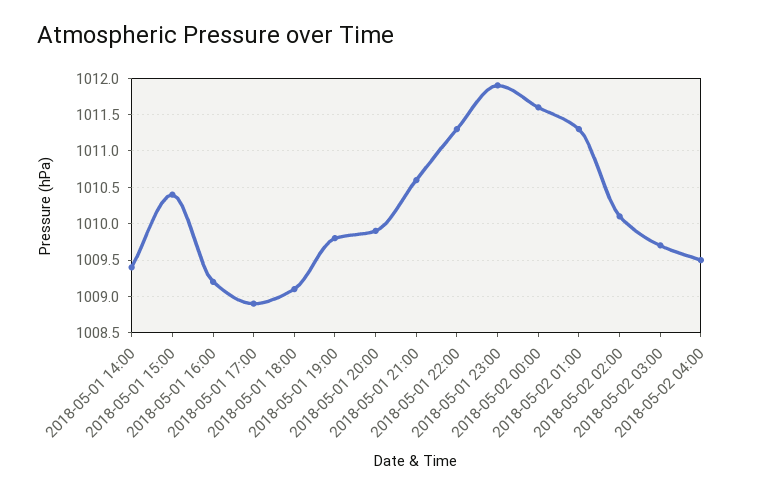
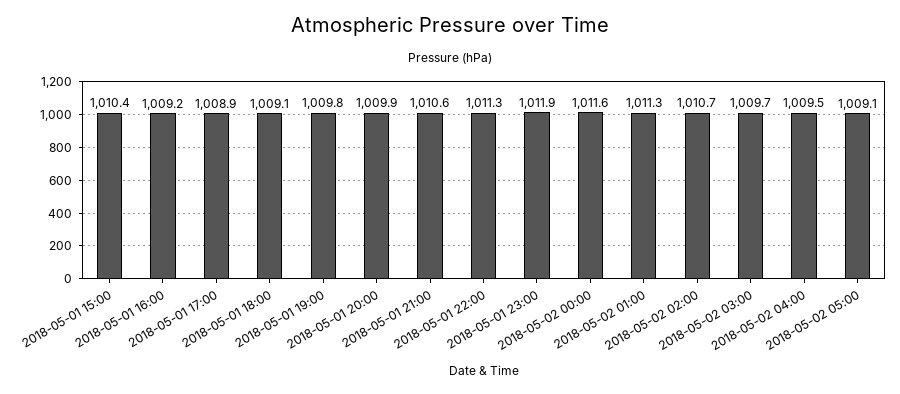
2018-05-01 14:00: 1009.4 -> none
2018-05-02 02:00: 1010.1 -> 1010.7
2018-05-02 05:00: none -> 1009.1

